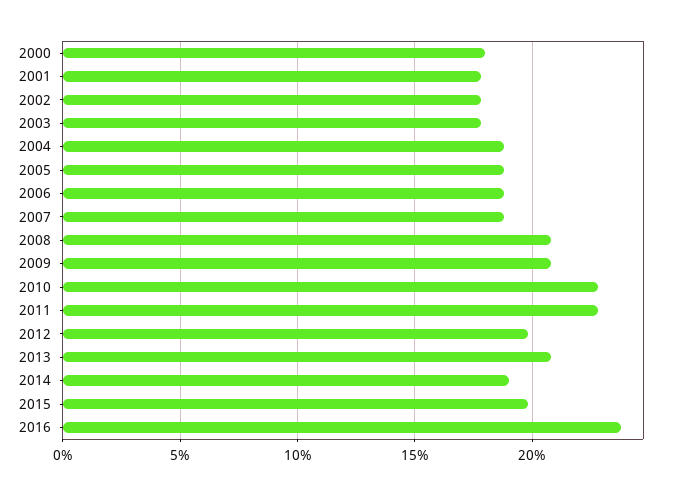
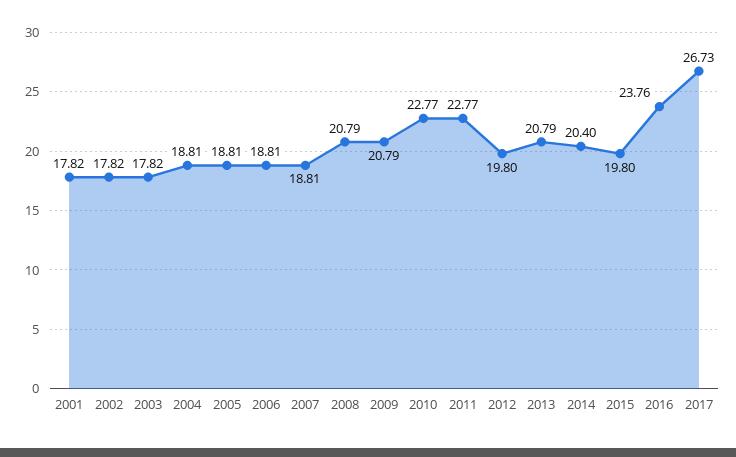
2000: 18 -> none
2014: 19 -> 20.4
2017: none -> 26.73

